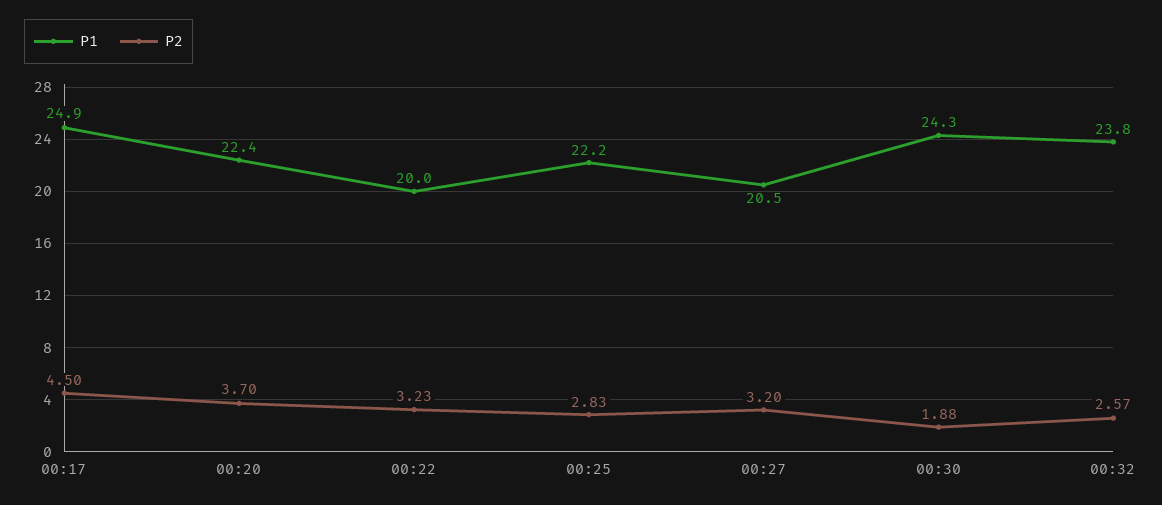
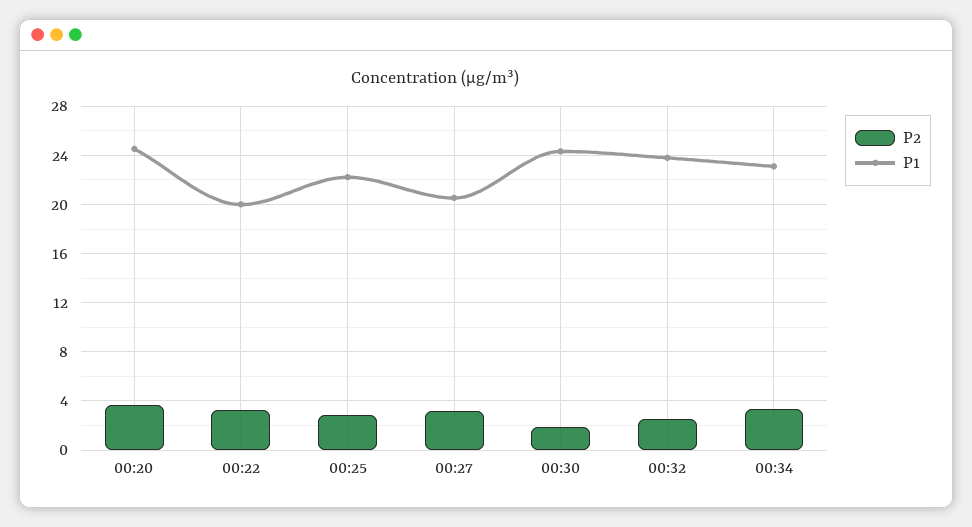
P1, 00:17: 24.9 -> none
P2, 00:17: 4.5 -> none
P1, 00:20: 22.4 -> 24.5
P2, 00:34: none -> 3.5
P1, 00:34: none -> 23

